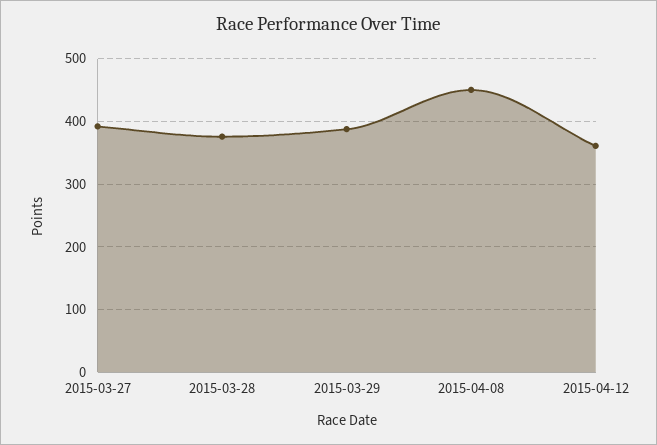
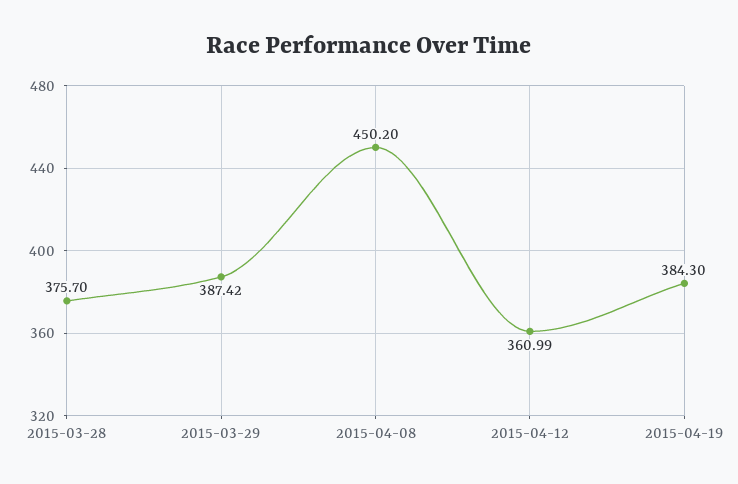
2015-03-27: 390 -> none
2015-04-19: none -> 384.3

